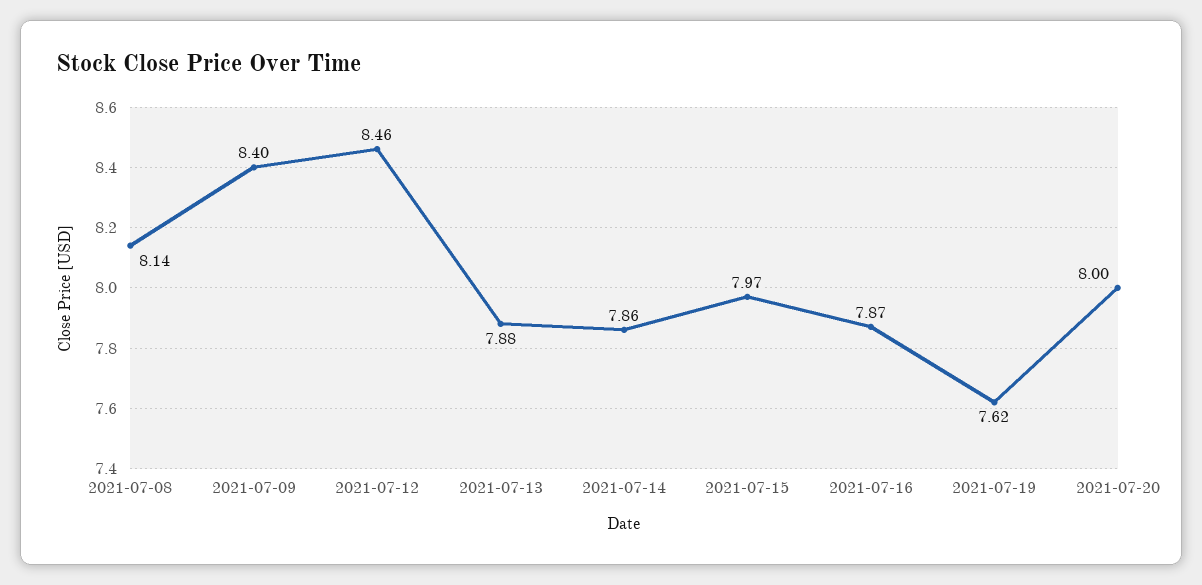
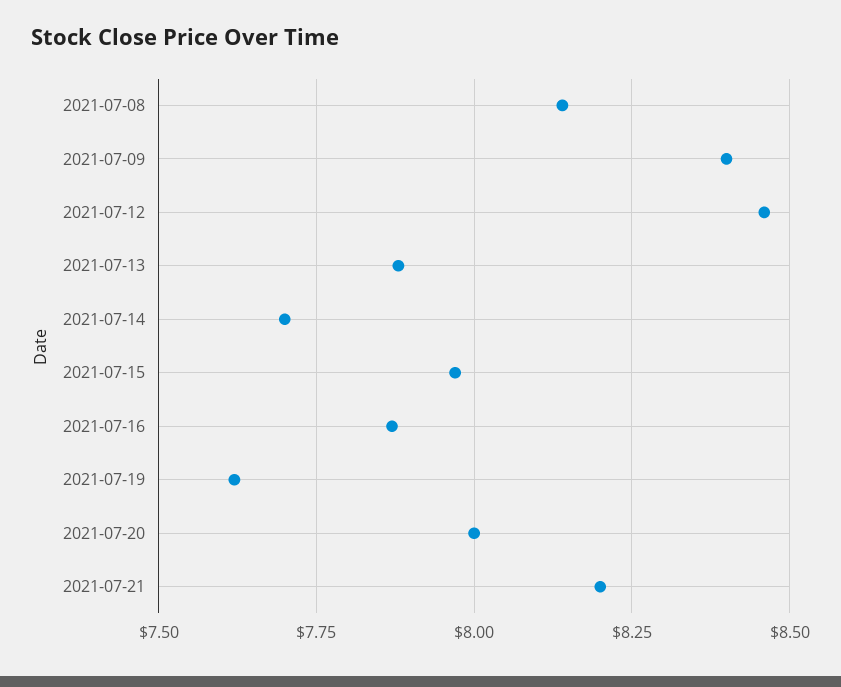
2021-07-14: 7.86 -> 7.7
2021-07-21: none -> 8.2

